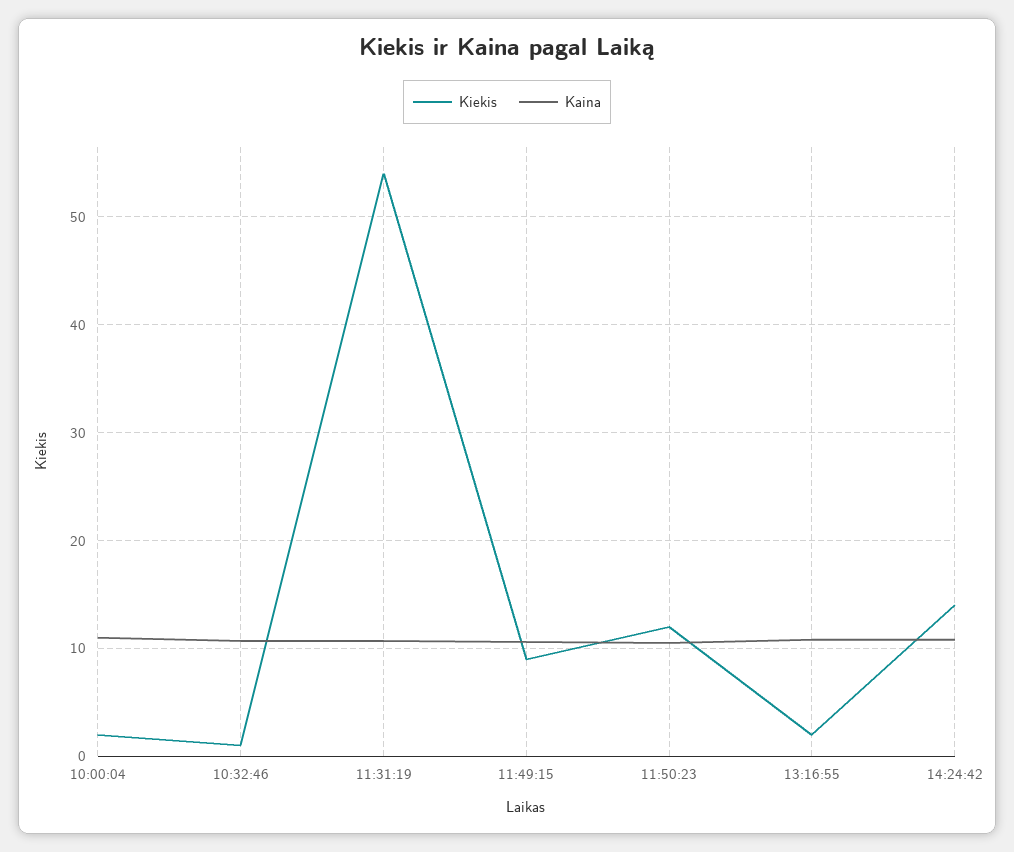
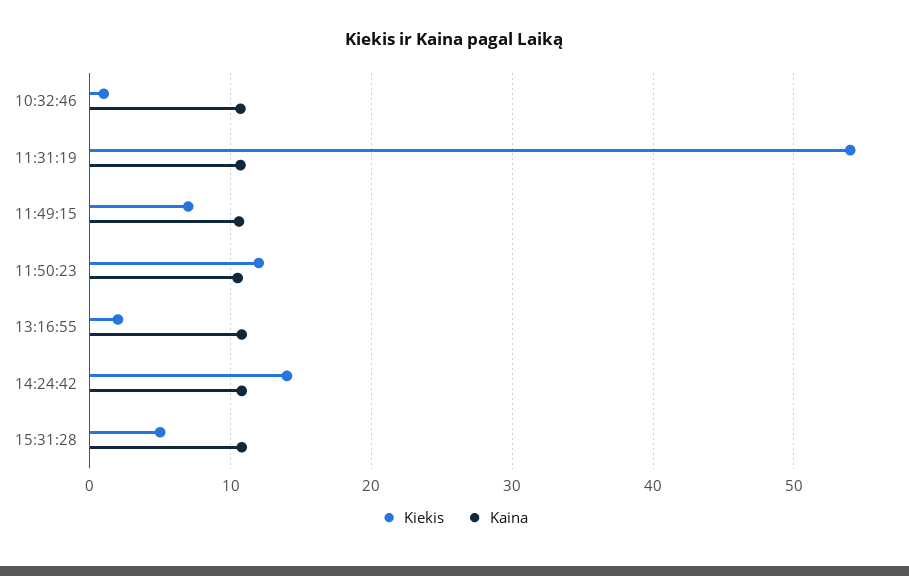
Kiekis, 10:00:04: 2 -> none
Kaina, 10:00:04: 11 -> none
Kiekis, 11:49:15: 9 -> 7
Kiekis, 15:31:28: none -> 5
Kaina, 15:31:28: none -> 11

